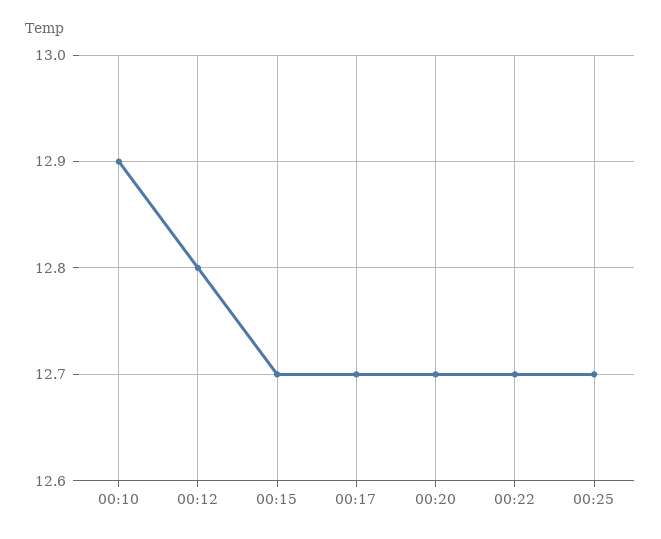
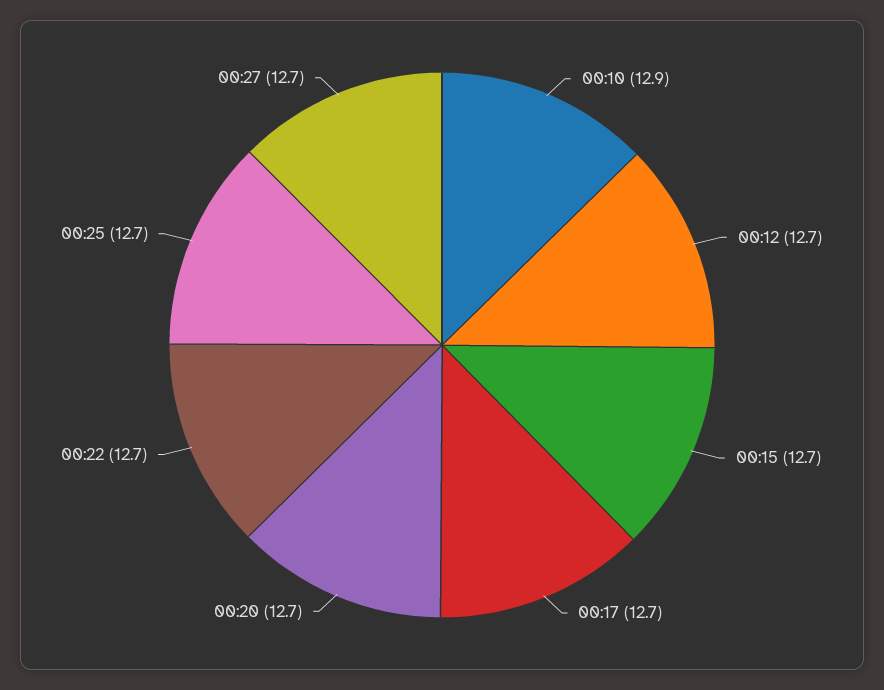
00:12: 12.8 -> 12.7
00:27: none -> 12.7

